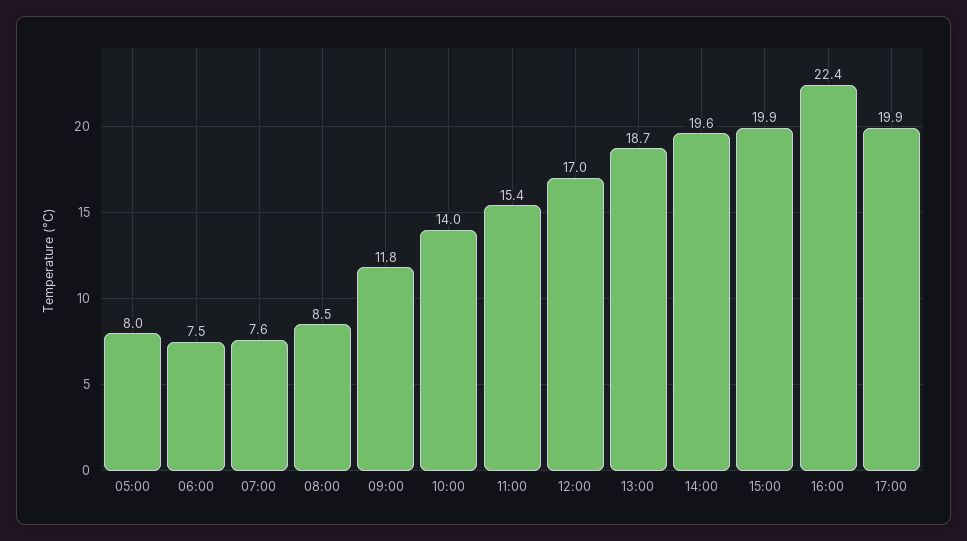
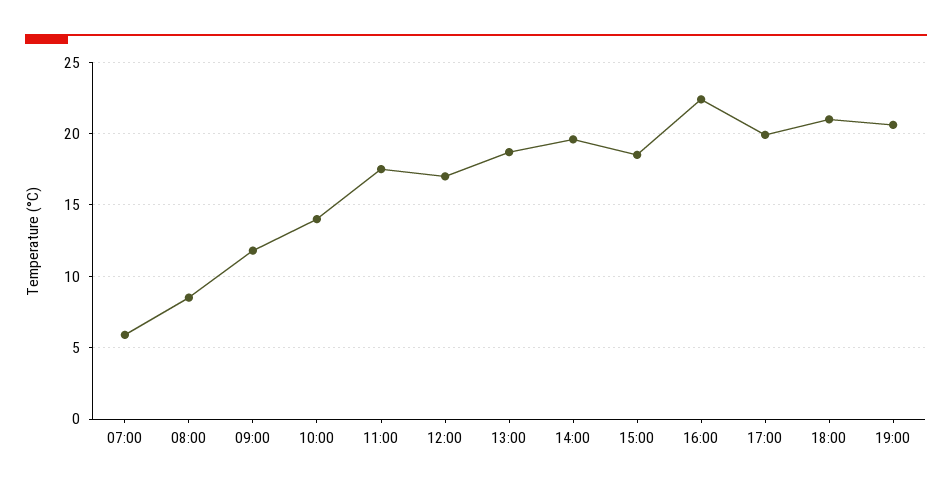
05:00: 8 -> none
06:00: 7.5 -> none
07:00: 7.6 -> 6
11:00: 15.4 -> 17.5
15:00: 19.9 -> 18.5
18:00: none -> 21
19:00: none -> 20.5

